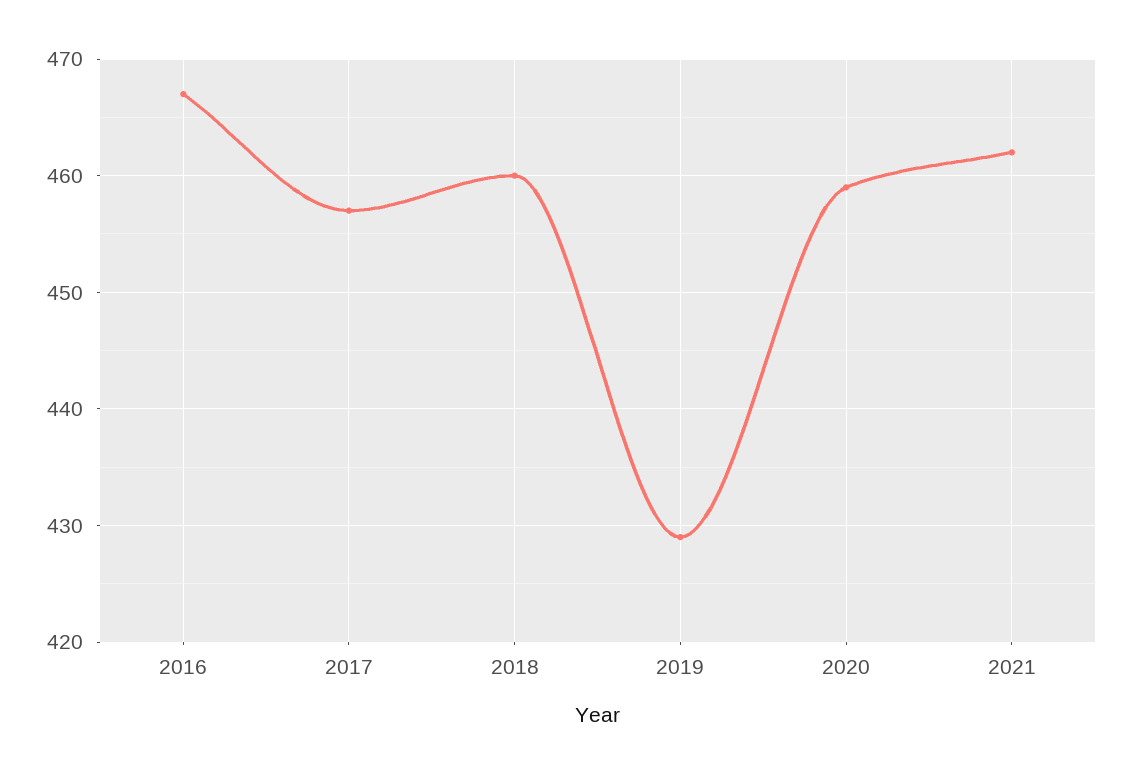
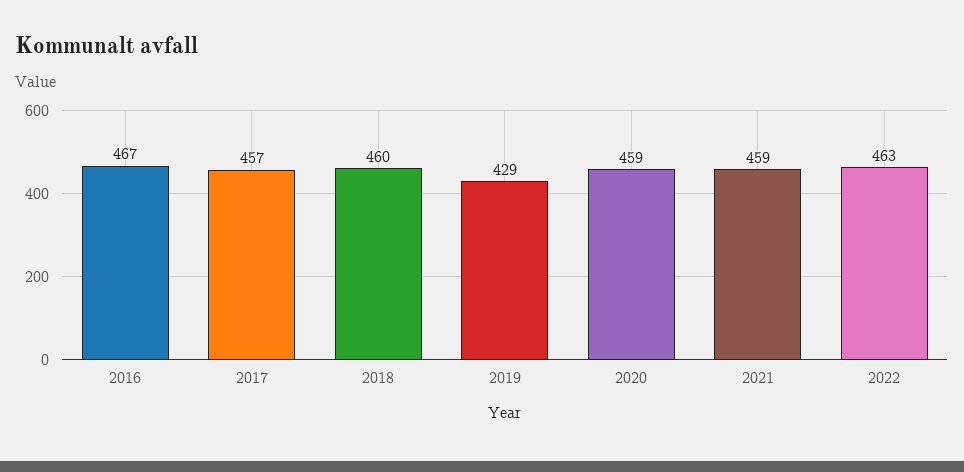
2021: 462 -> 459
2022: none -> 463

